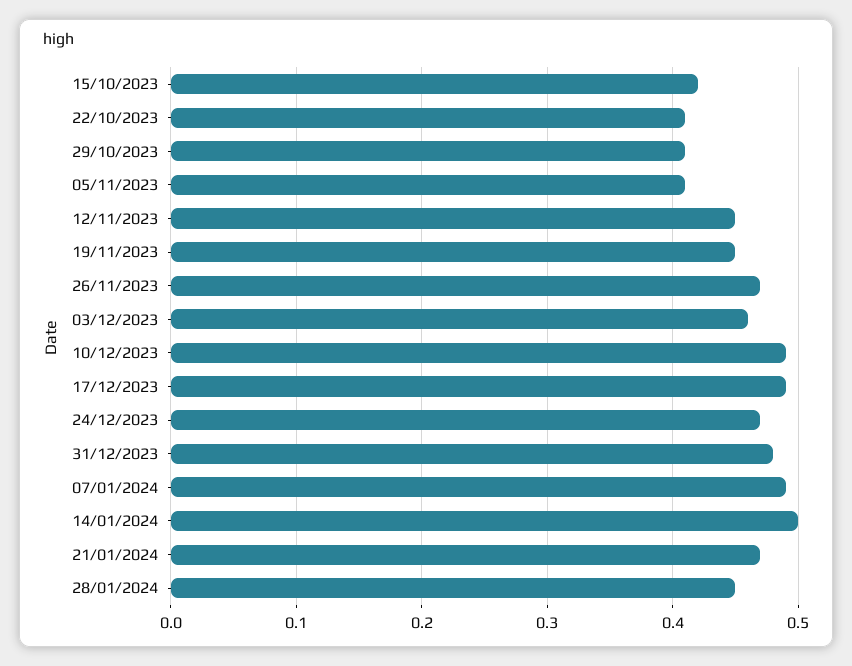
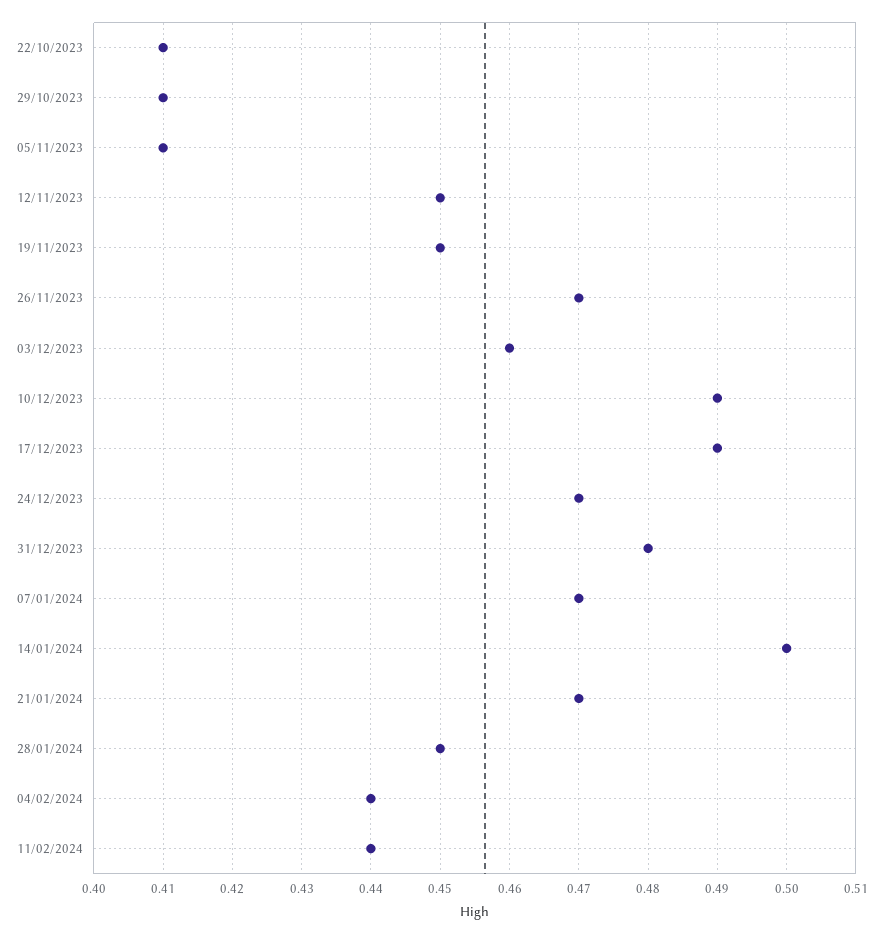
15/10/2023: 0.42 -> none
07/01/2024: 0.49 -> 0.47
04/02/2024: none -> 0.44
11/02/2024: none -> 0.44

